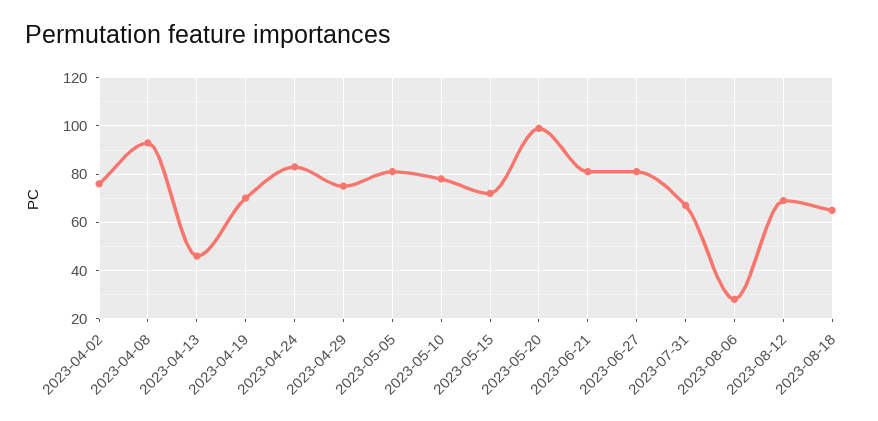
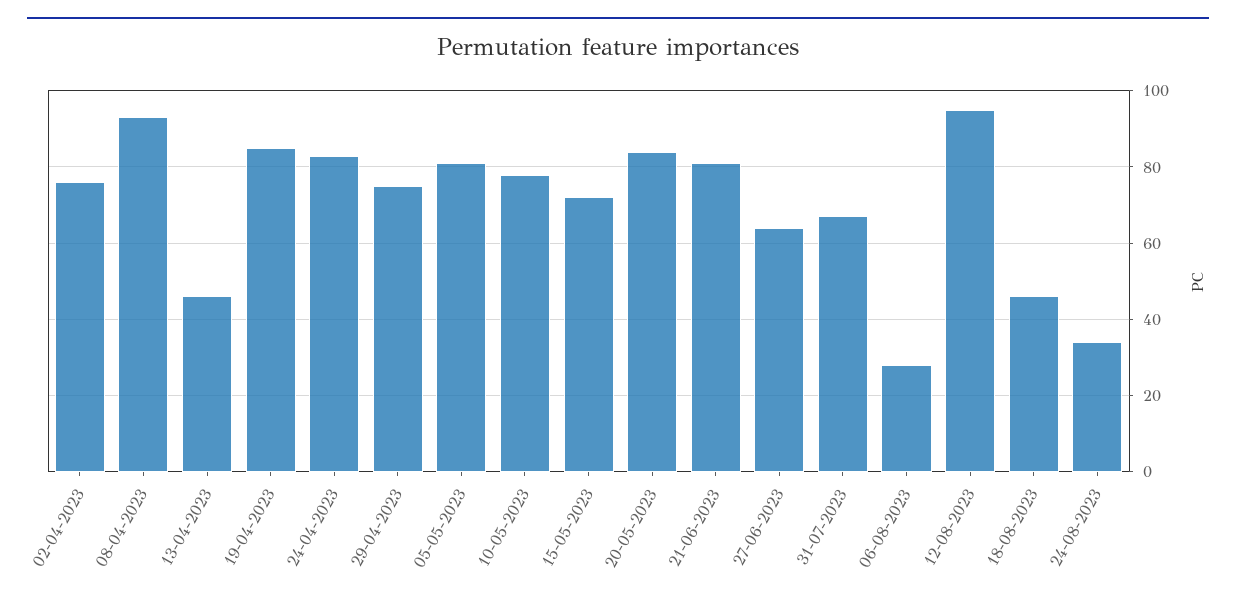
2023-04-19: 70 -> 85
2023-05-20: 100 -> 85
2023-06-27: 80 -> 65
2023-08-12: 70 -> 95
2023-08-18: 65 -> 45
24-08-2023: none -> 35

